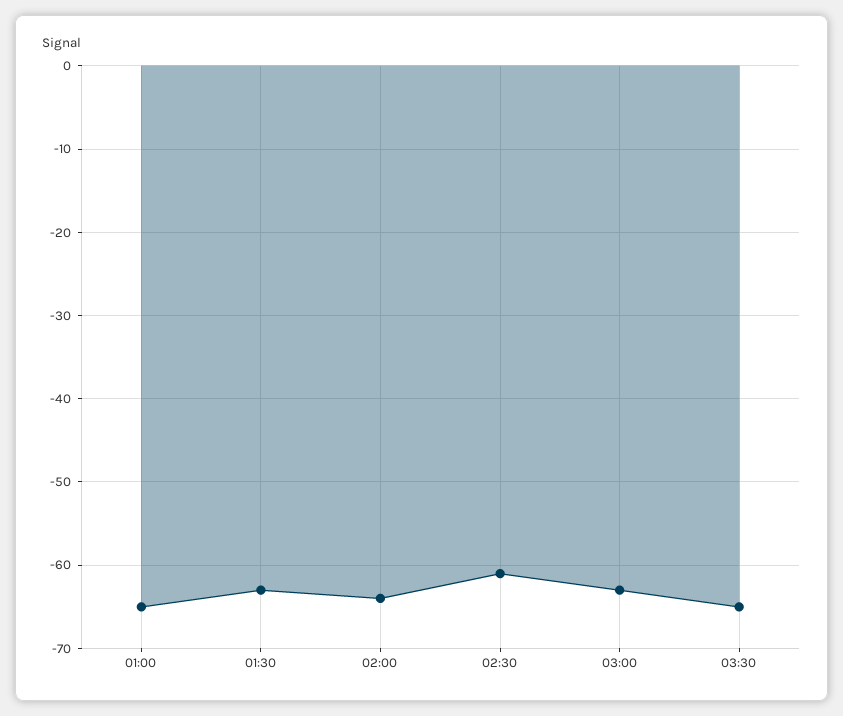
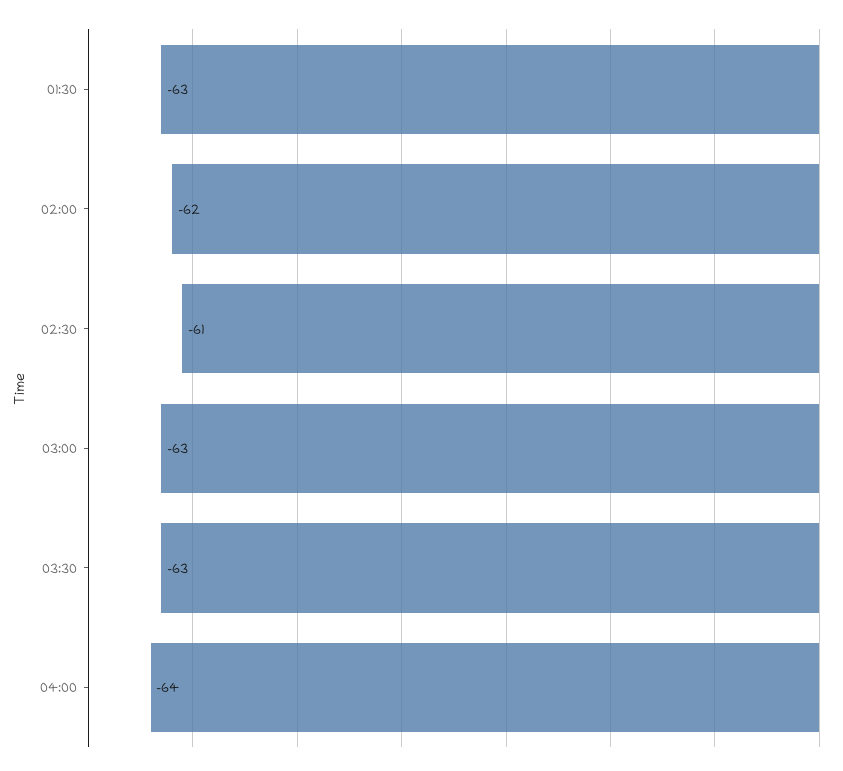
01:00: -65 -> none
02:00: -64 -> -62
03:30: -65 -> -63
04:00: none -> -64

